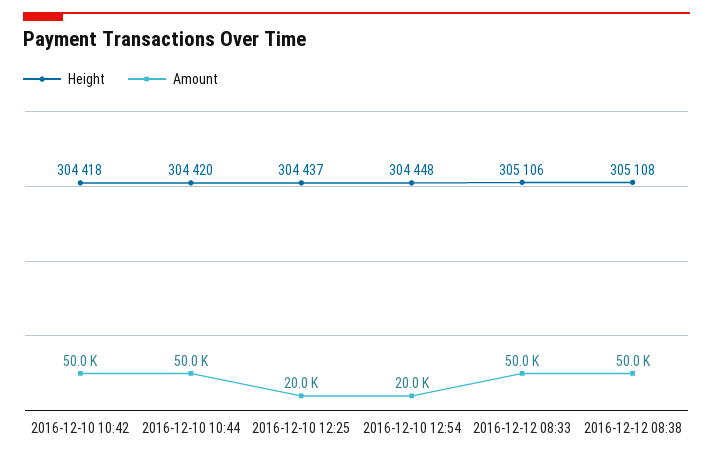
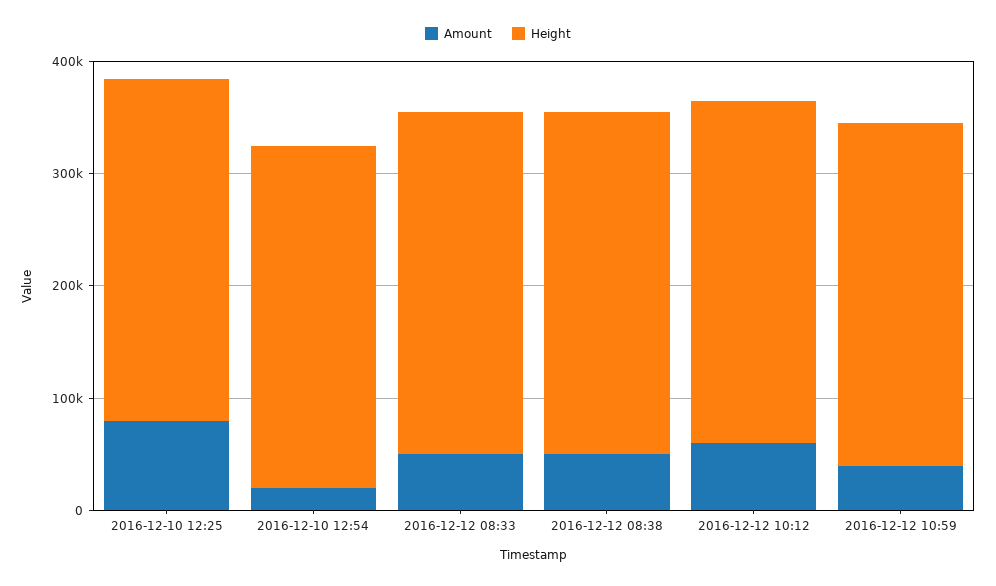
Height, 2016-12-10 10:42: 304418 -> none
Amount, 2016-12-10 10:42: 50000 -> none
Height, 2016-12-10 10:44: 304420 -> none
Amount, 2016-12-10 10:44: 50000 -> none
Amount, 2016-12-10 12:25: 20000 -> 80000
Amount, 2016-12-12 10:12: none -> 60000
Height, 2016-12-12 10:12: none -> 300000
Amount, 2016-12-12 10:59: none -> 40000
Height, 2016-12-12 10:59: none -> 300000

